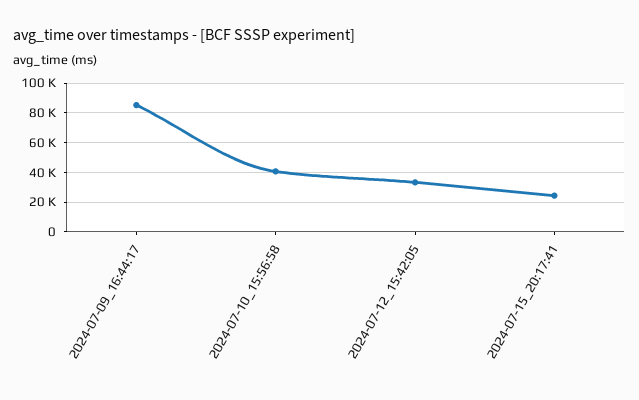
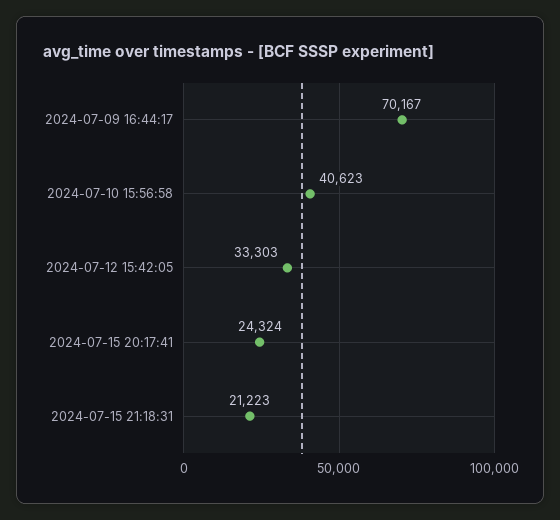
2024-07-09_16:44:17: 85000 -> 70167
2024-07-15 21:18:31: none -> 21223

